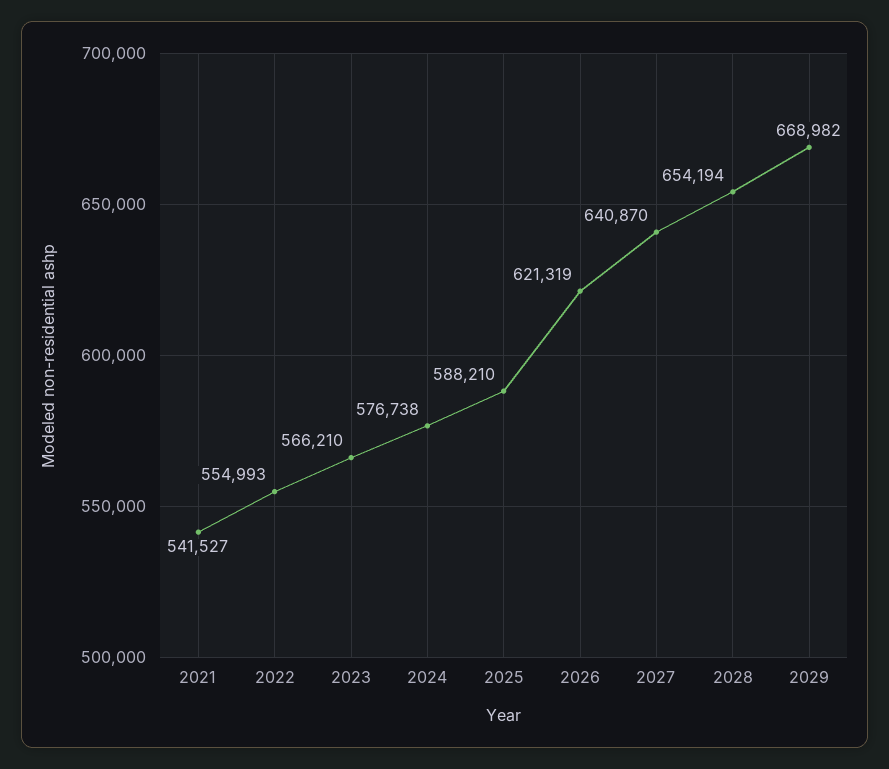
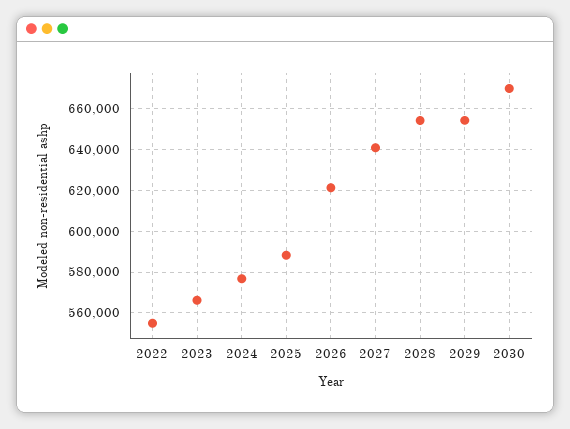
2021: 541527 -> none
2029: 668982 -> 655000
2030: none -> 670000

